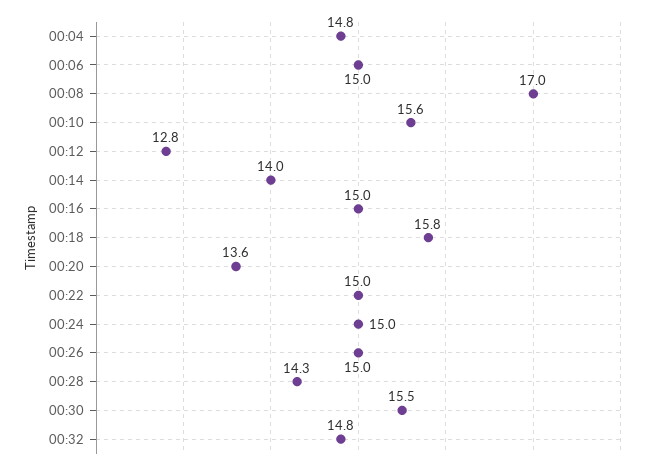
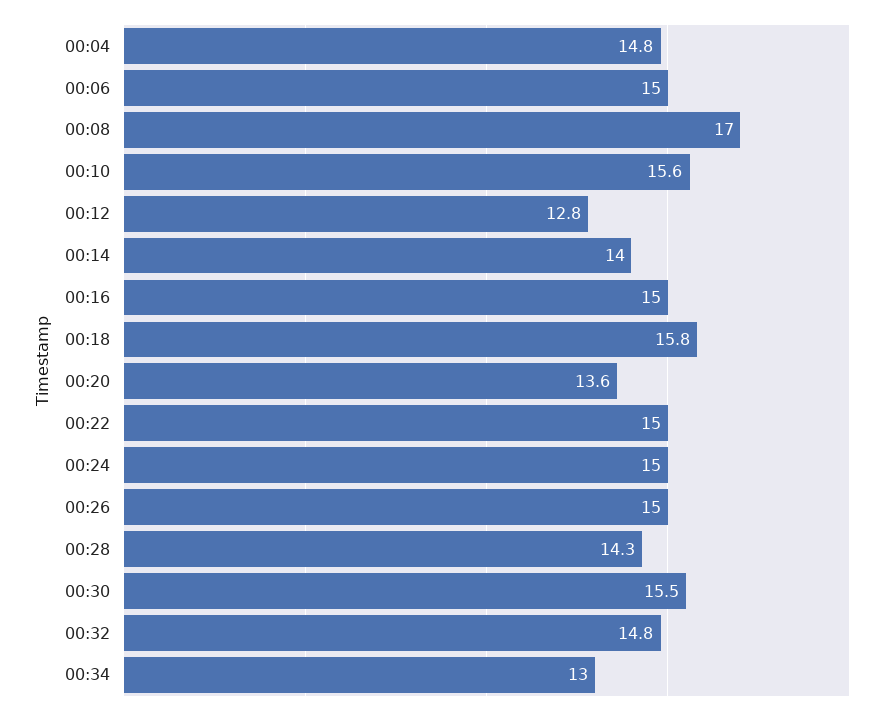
00:34: none -> 13

